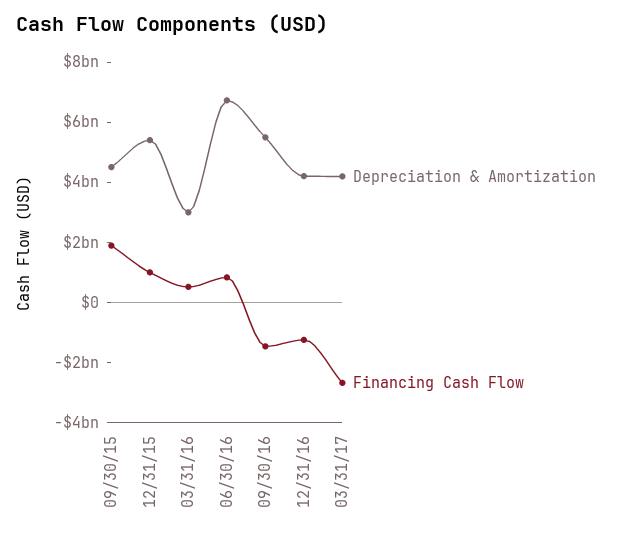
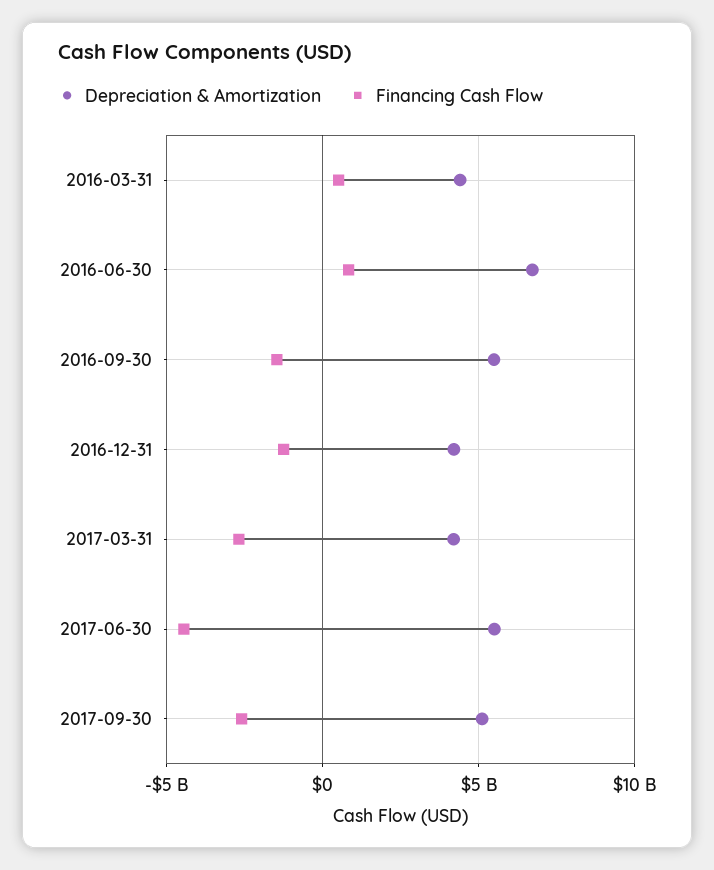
Depreciation & Amortization, 09/30/15: 4500000000 -> none
Financing Cash Flow, 09/30/15: 2000000000 -> none
Depreciation & Amortization, 12/31/15: 5500000000 -> none
Financing Cash Flow, 12/31/15: 1000000000 -> none
Depreciation & Amortization, 03/31/16: 3000000000 -> 4500000000
Depreciation & Amortization, 2017-06-30: none -> 5500000000
Financing Cash Flow, 2017-06-30: none -> -4500000000
Depreciation & Amortization, 2017-09-30: none -> 5000000000
Financing Cash Flow, 2017-09-30: none -> -2500000000

